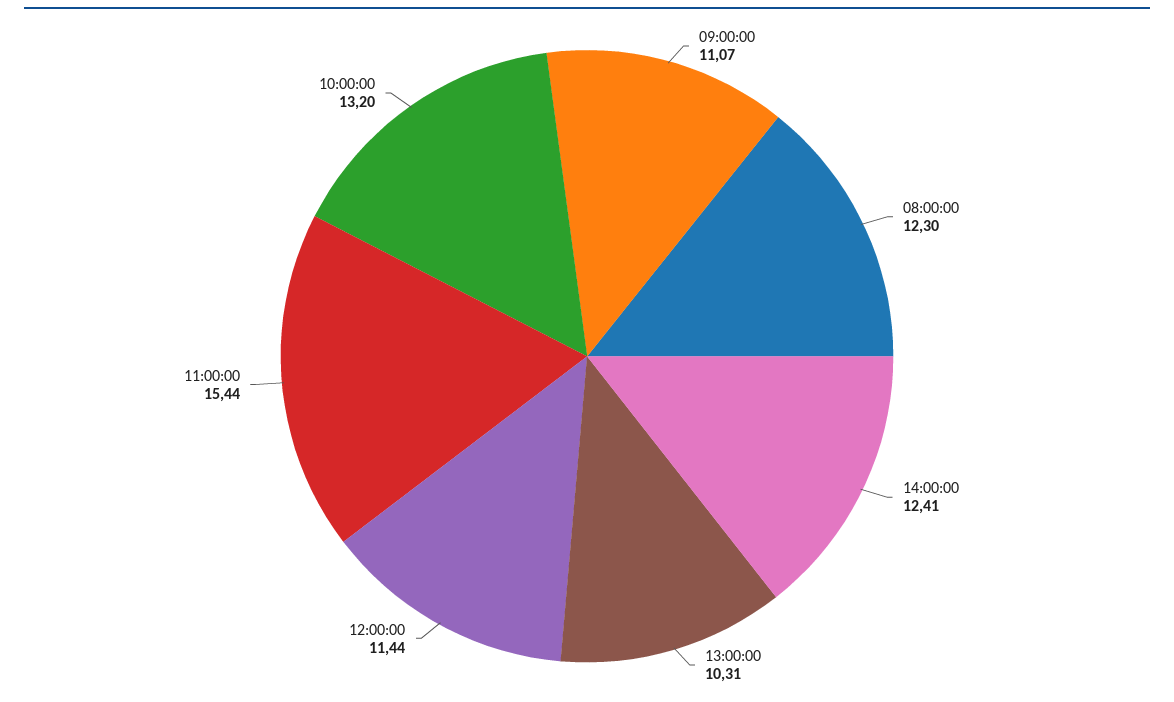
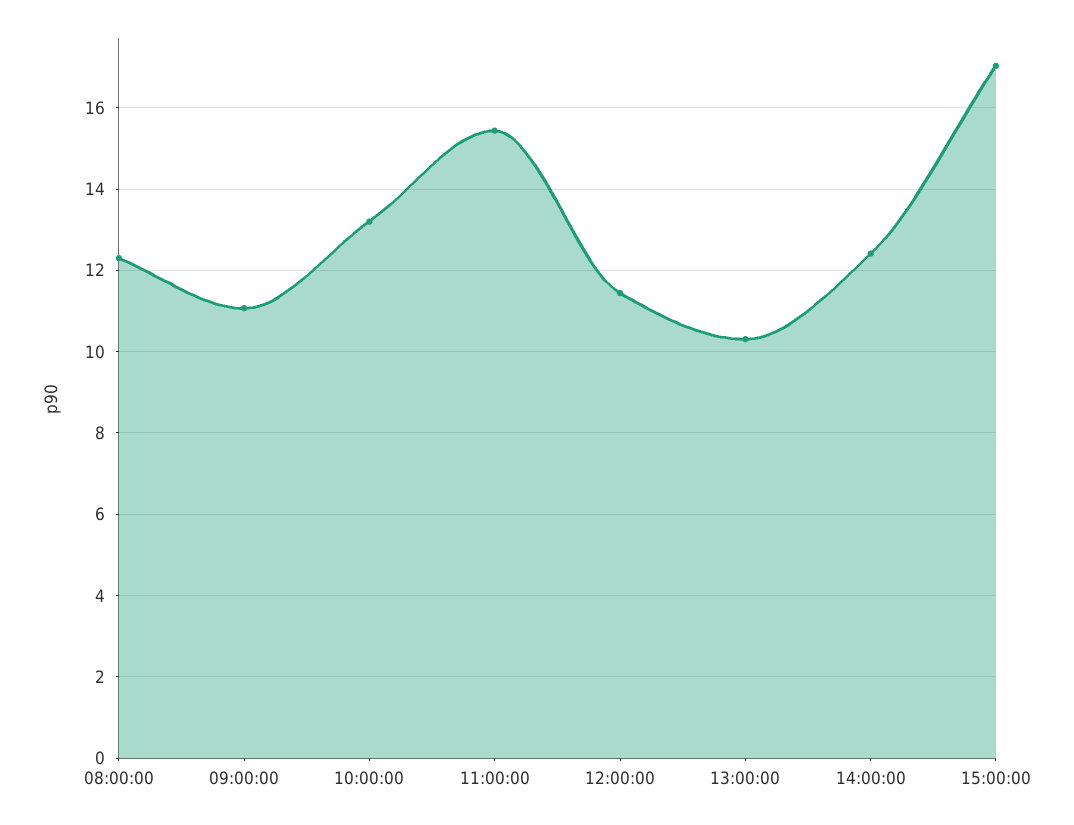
15:00:00: none -> 17

